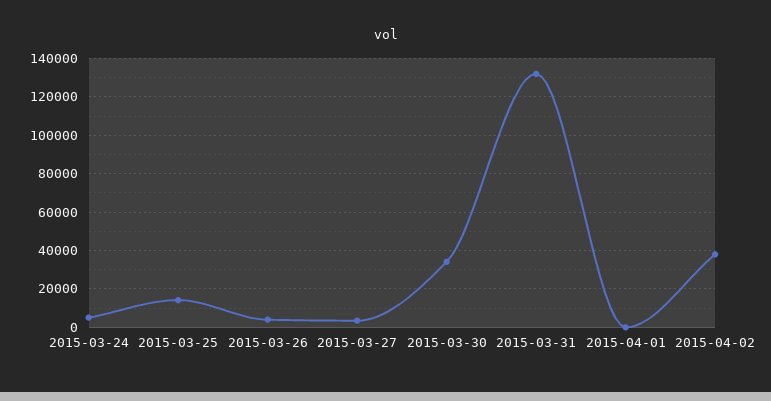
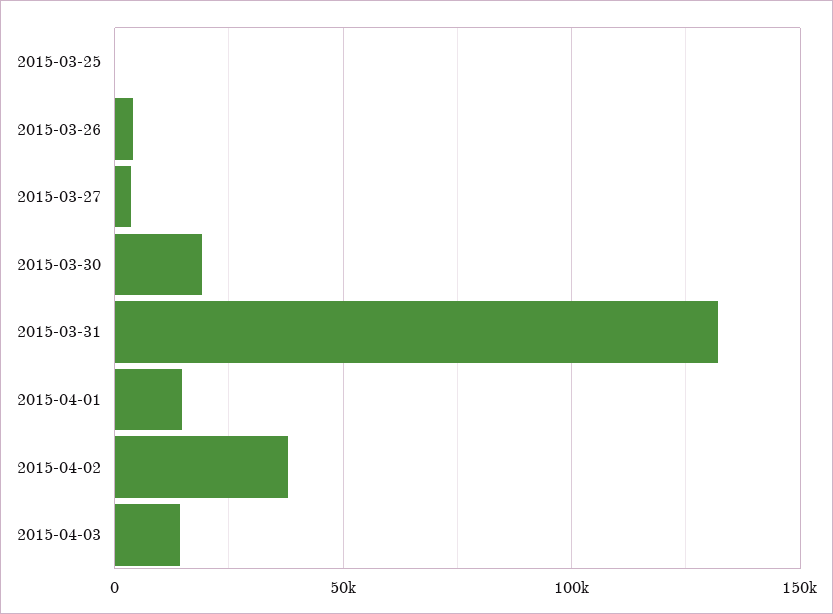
2015-03-24: 5000 -> none
2015-03-25: 15000 -> 0
2015-03-30: 35000 -> 20000
2015-04-01: 0 -> 15000
2015-04-03: none -> 15000

